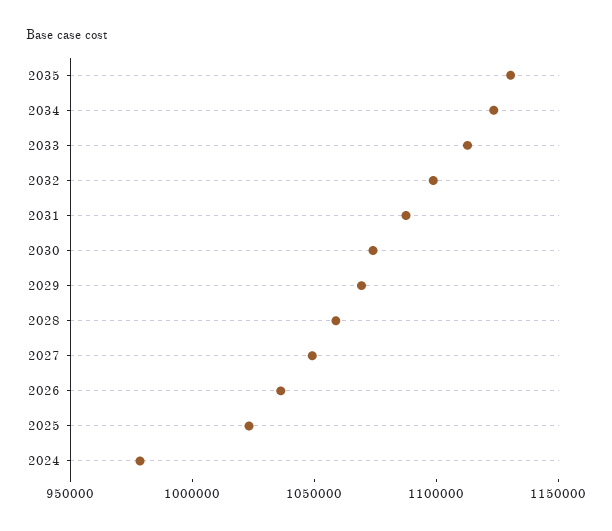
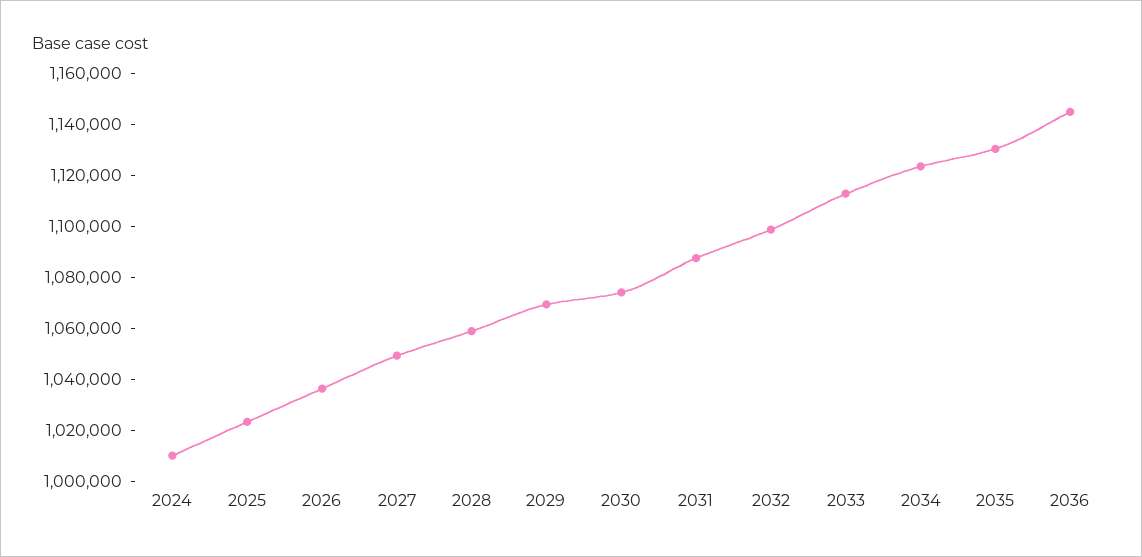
2024: 980000 -> 1010000
2036: none -> 1145000

